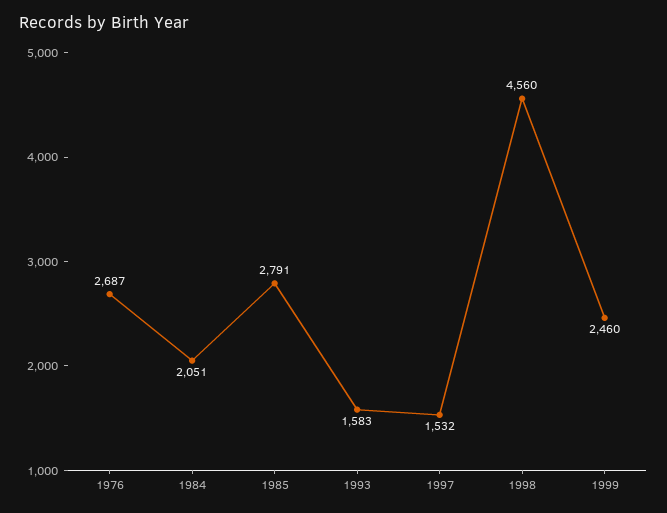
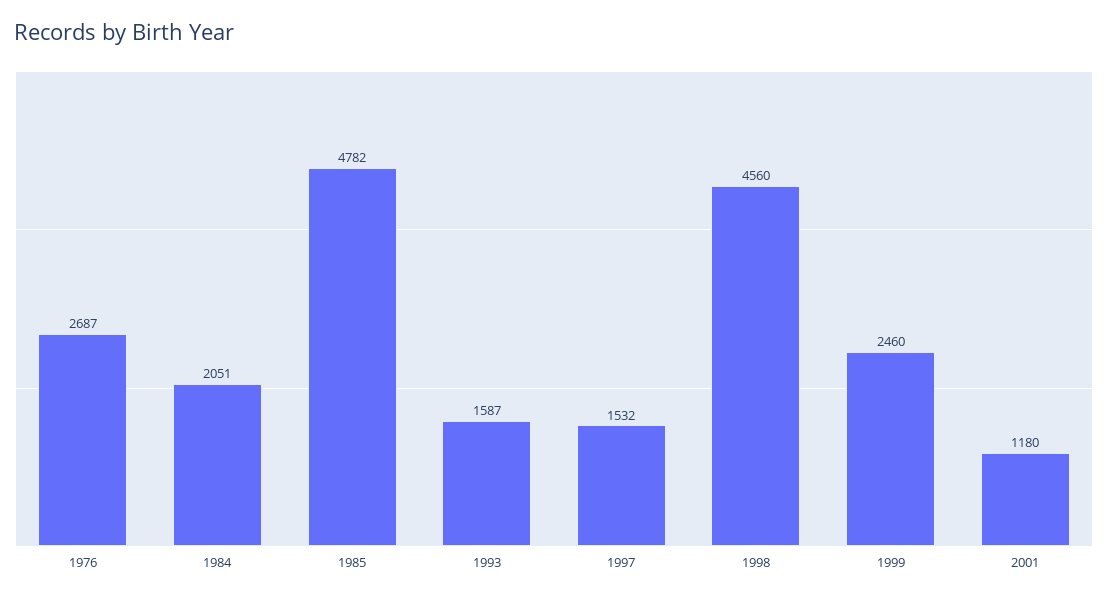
1985: 2791 -> 4782
1993: 1583 -> 1587
2001: none -> 1180

